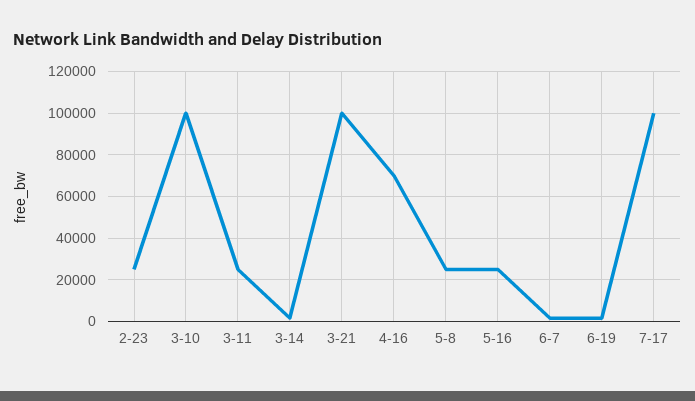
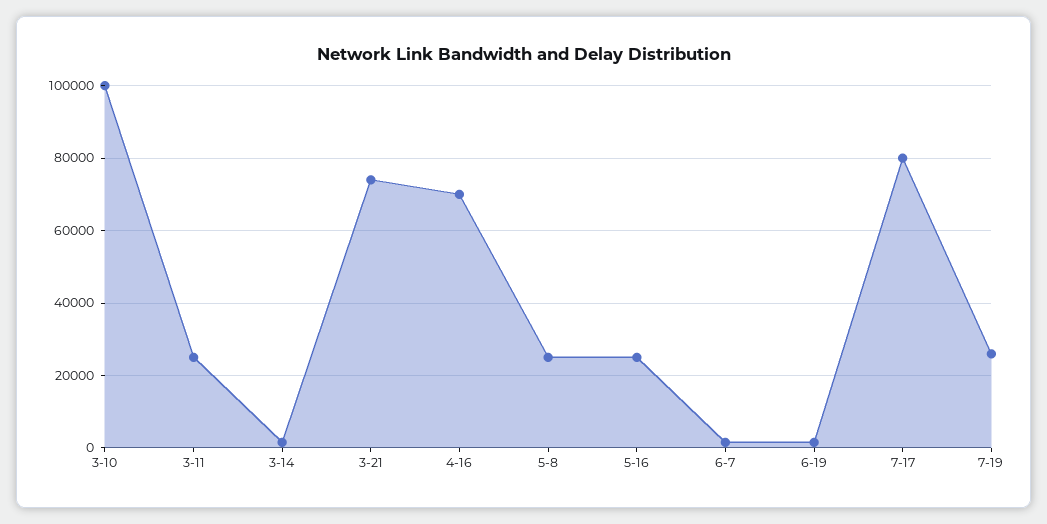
2-23: 25000 -> none
3-21: 100000 -> 74000
7-17: 100000 -> 80000
7-19: none -> 26000

